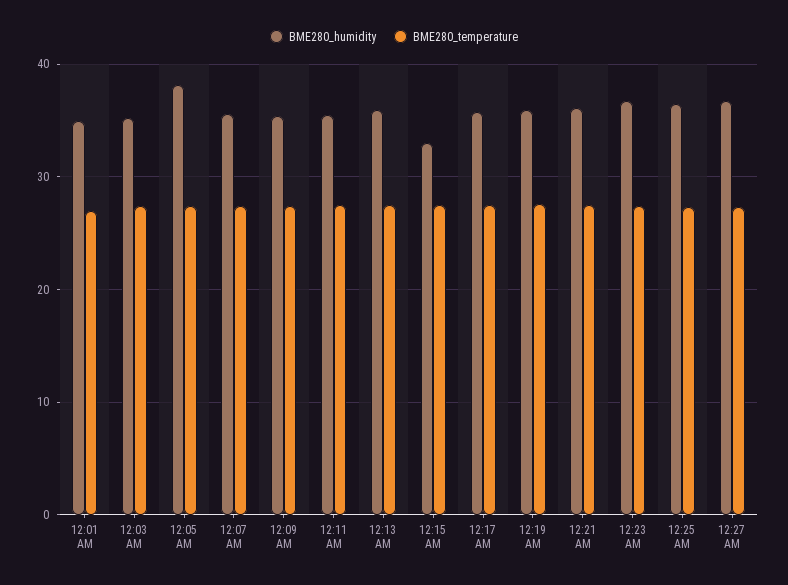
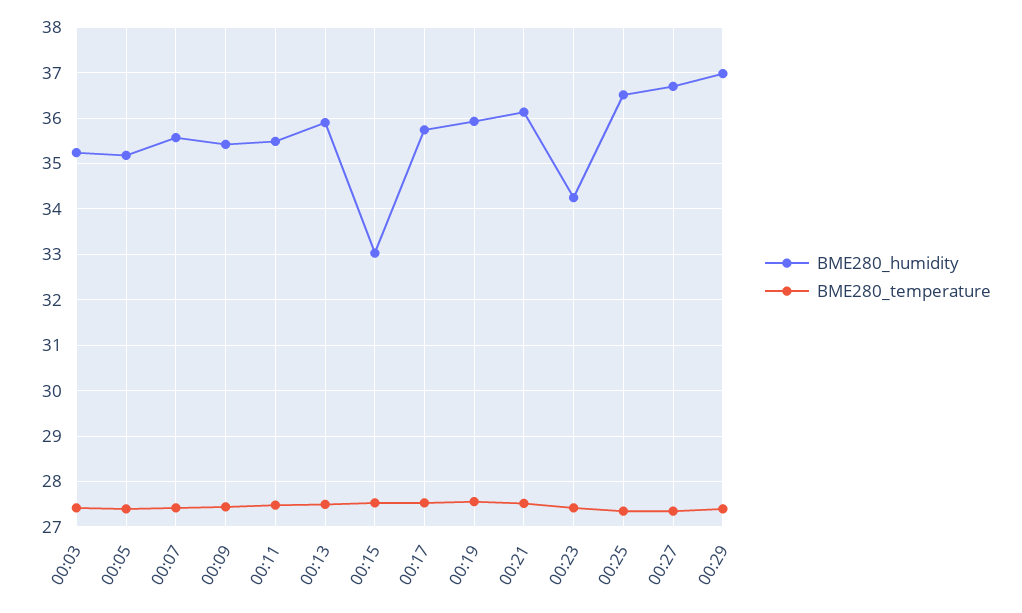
BME280_humidity, 12:01 AM: 35 -> none
BME280_temperature, 12:01 AM: 27 -> none
BME280_humidity, 12:05 AM: 38 -> 35.2
BME280_humidity, 12:23 AM: 37 -> 34.2
BME280_humidity, 00:29: none -> 37
BME280_temperature, 00:29: none -> 27.4

